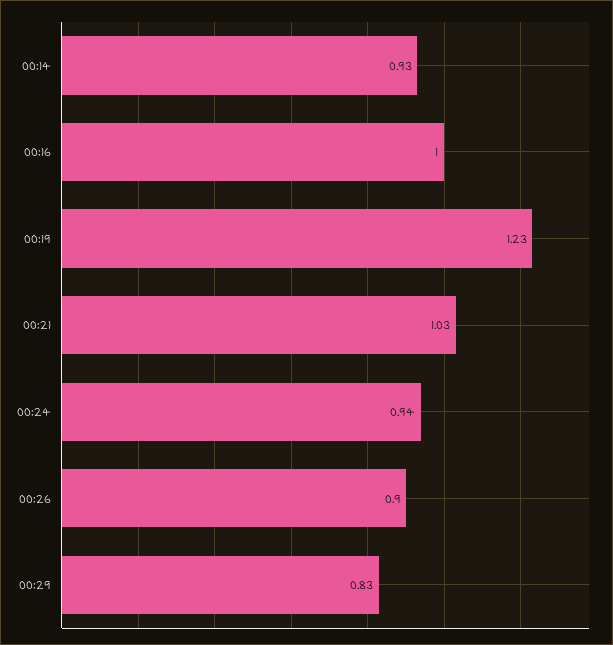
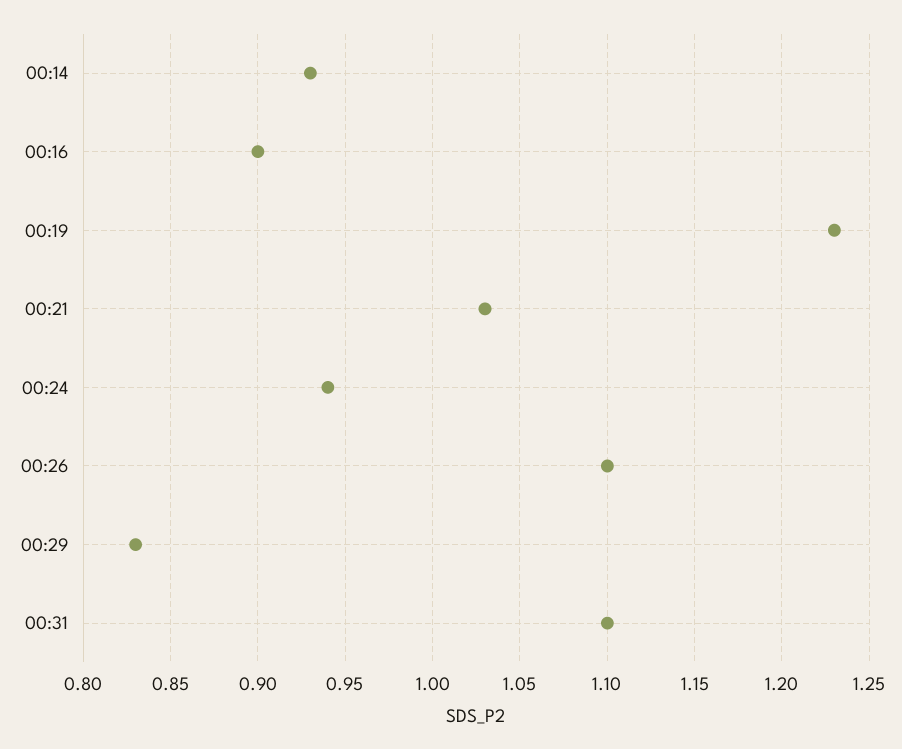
00:16: 1 -> 0.9
00:26: 0.9 -> 1.1
00:31: none -> 1.1

